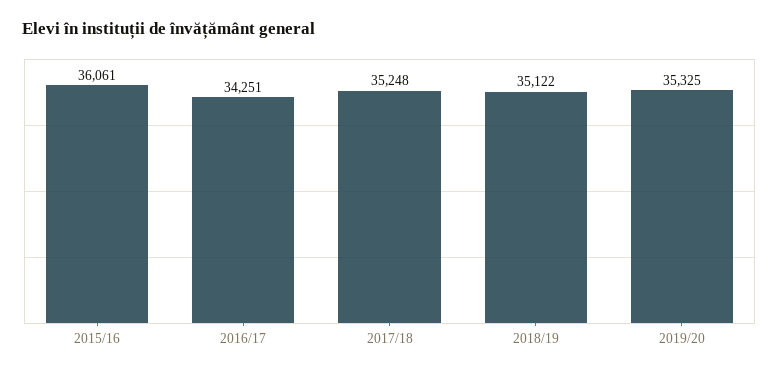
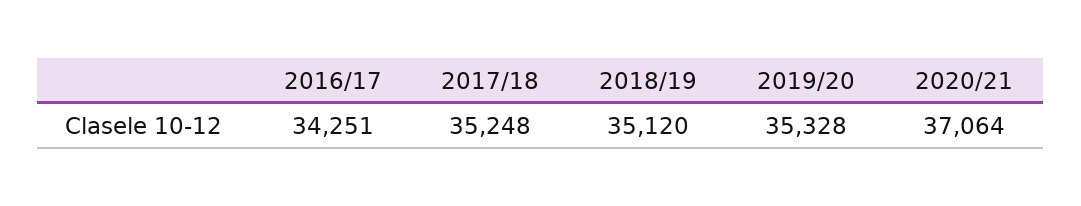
2015/16: 36061 -> none
2018/19: 35122 -> 35120
2019/20: 35325 -> 35328
2020/21: none -> 37064

